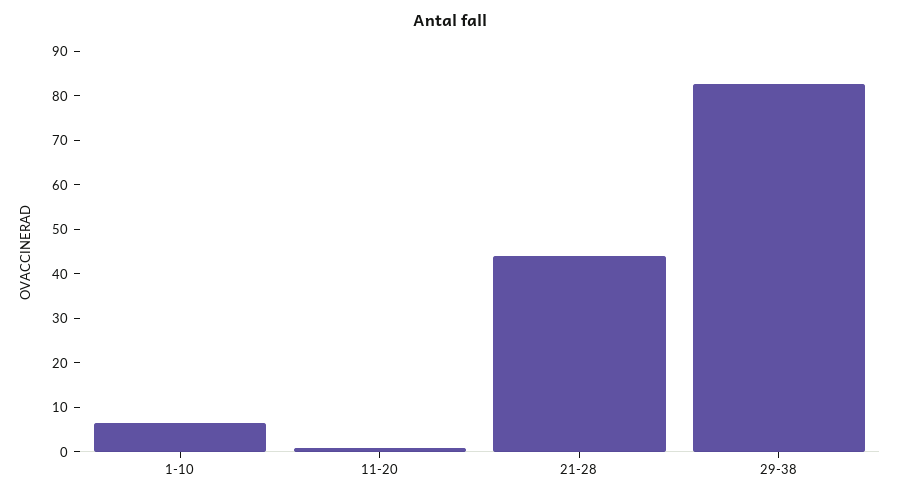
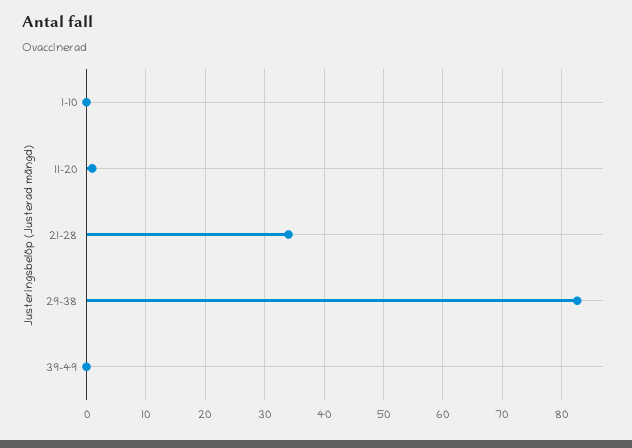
1-10: 6 -> 0
21-28: 44 -> 34
39-49: none -> 0

